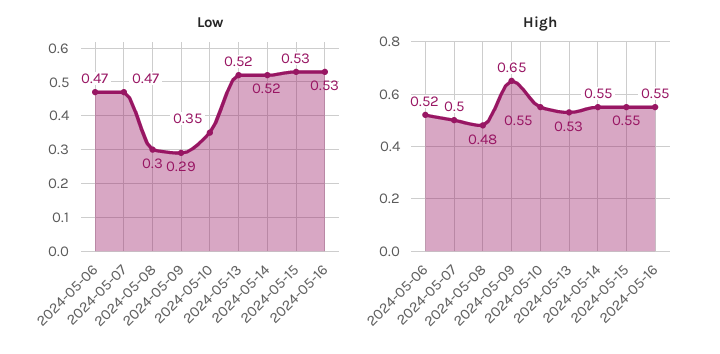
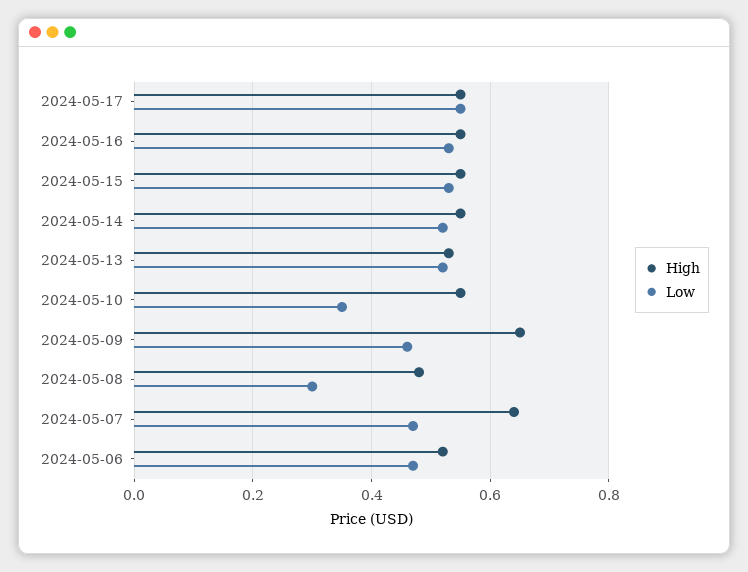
Low, 2024-05-09: 0.29 -> 0.45
High, 2024-05-07: 0.5 -> 0.65
High, 2024-05-17: none -> 0.55
Low, 2024-05-17: none -> 0.55

